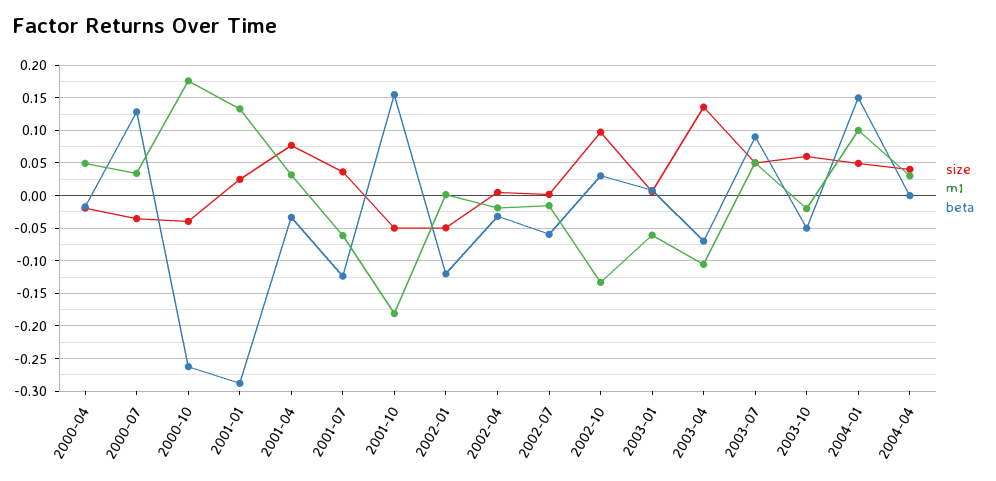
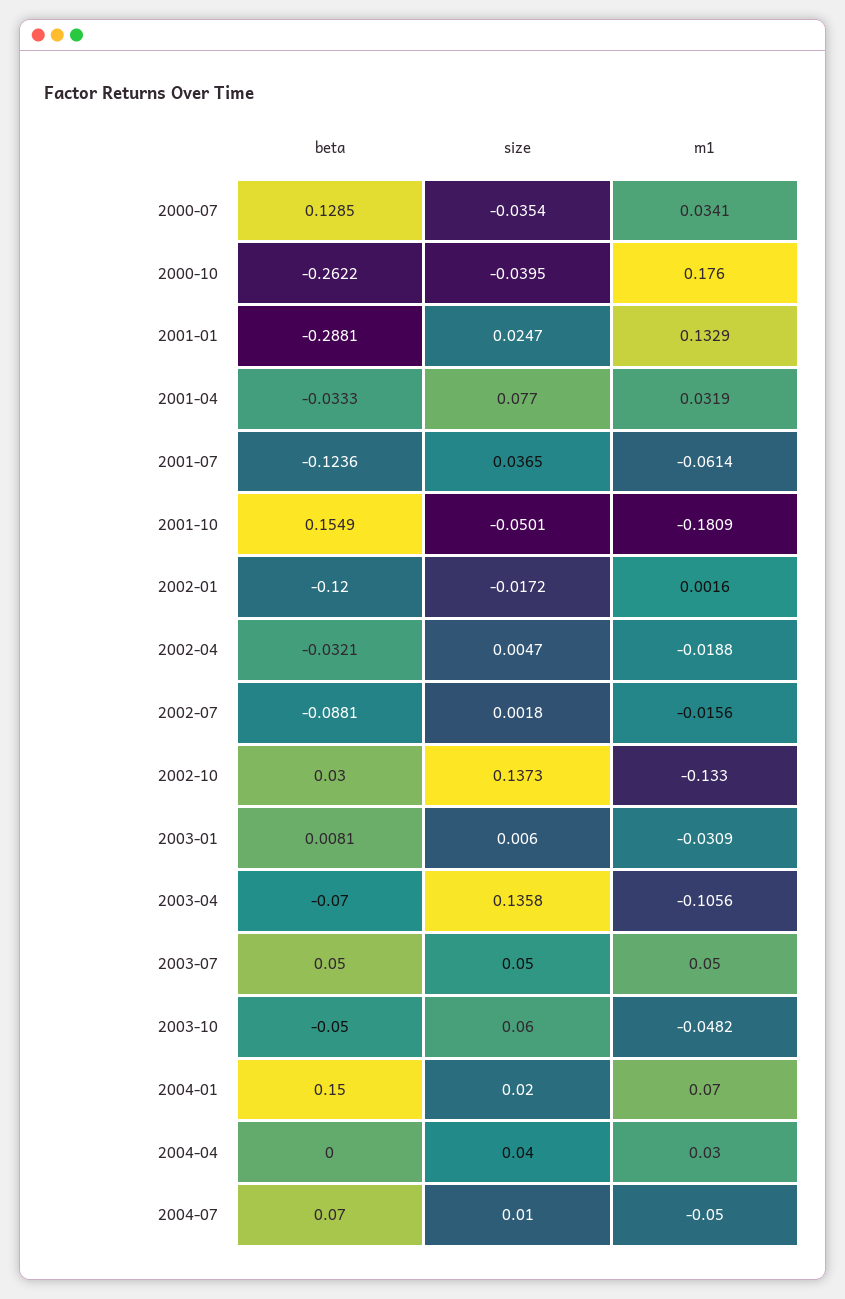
size, 2000-04: -0.02 -> none
m1, 2000-04: 0.05 -> none
beta, 2000-04: -0.02 -> none
size, 2002-01: -0.05 -> -0.0172
beta, 2002-07: -0.06 -> -0.0881
size, 2002-10: 0.1 -> 0.1373
m1, 2003-01: -0.06 -> -0.0309
beta, 2003-07: 0.09 -> 0.05
m1, 2003-10: -0.02 -> -0.0482
size, 2004-01: 0.05 -> 0.02
m1, 2004-01: 0.1 -> 0.07
beta, 2004-07: none -> 0.07
size, 2004-07: none -> 0.01
m1, 2004-07: none -> -0.05

